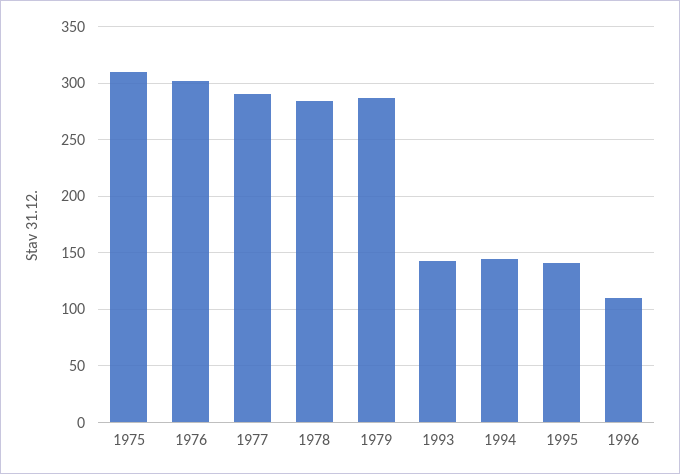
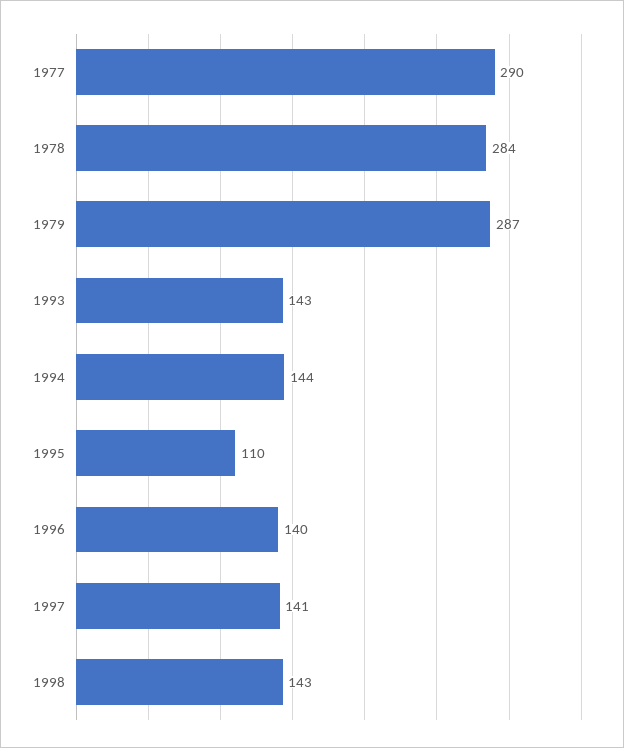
1975: 310 -> none
1976: 300 -> none
1995: 140 -> 110
1996: 110 -> 140
1997: none -> 141
1998: none -> 143

